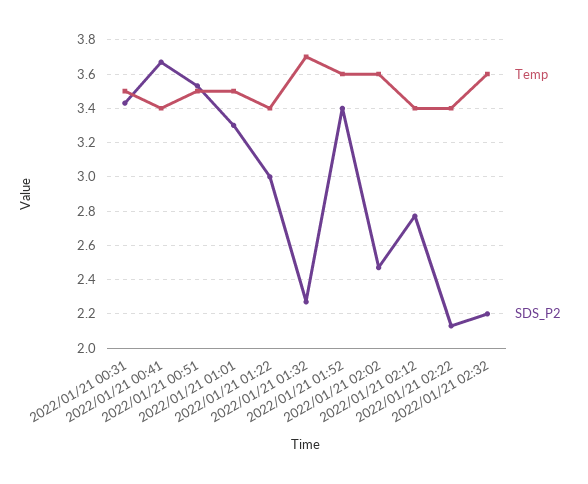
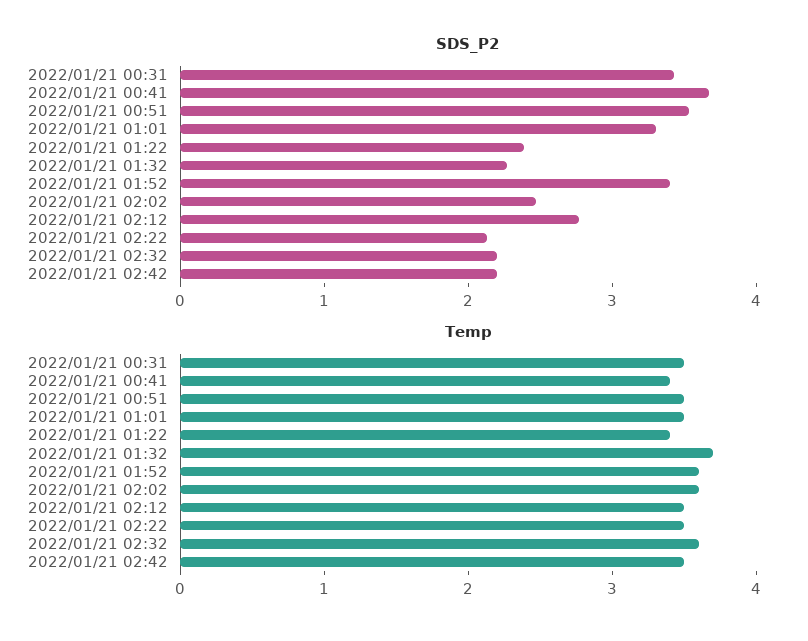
SDS_P2, 2022/01/21 01:22: 3 -> 2.4
Temp, 2022/01/21 02:12: 3.4 -> 3.5
Temp, 2022/01/21 02:22: 3.4 -> 3.5
SDS_P2, 2022/01/21 02:42: none -> 2.2
Temp, 2022/01/21 02:42: none -> 3.5

